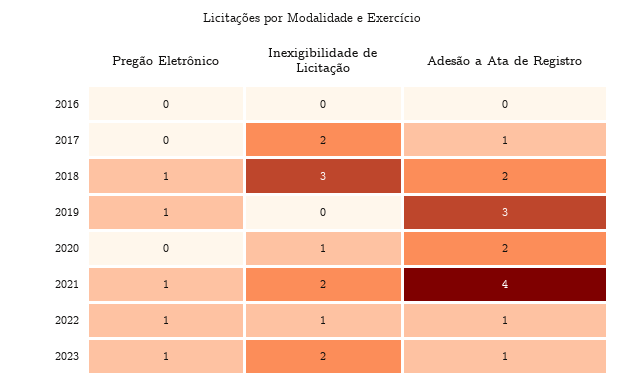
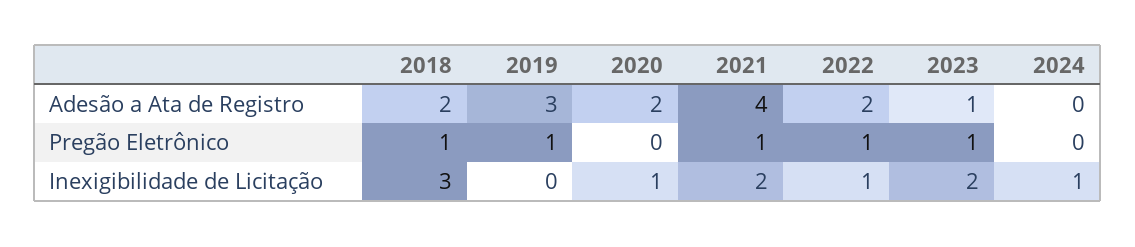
Pregão Eletrônico, 2016: 0 -> none
Inexigibilidade de Licitação, 2016: 0 -> none
Adesão a Ata de Registro, 2016: 0 -> none
Pregão Eletrônico, 2017: 0 -> none
Inexigibilidade de Licitação, 2017: 2 -> none
Adesão a Ata de Registro, 2017: 1 -> none
Adesão a Ata de Registro, 2022: 1 -> 2
Adesão a Ata de Registro, 2024: none -> 0
Pregão Eletrônico, 2024: none -> 0
Inexigibilidade de Licitação, 2024: none -> 1

